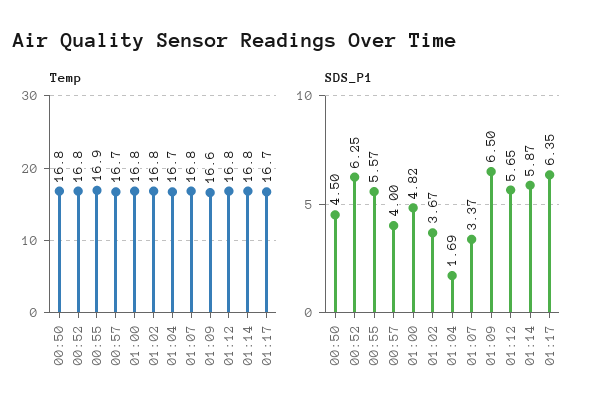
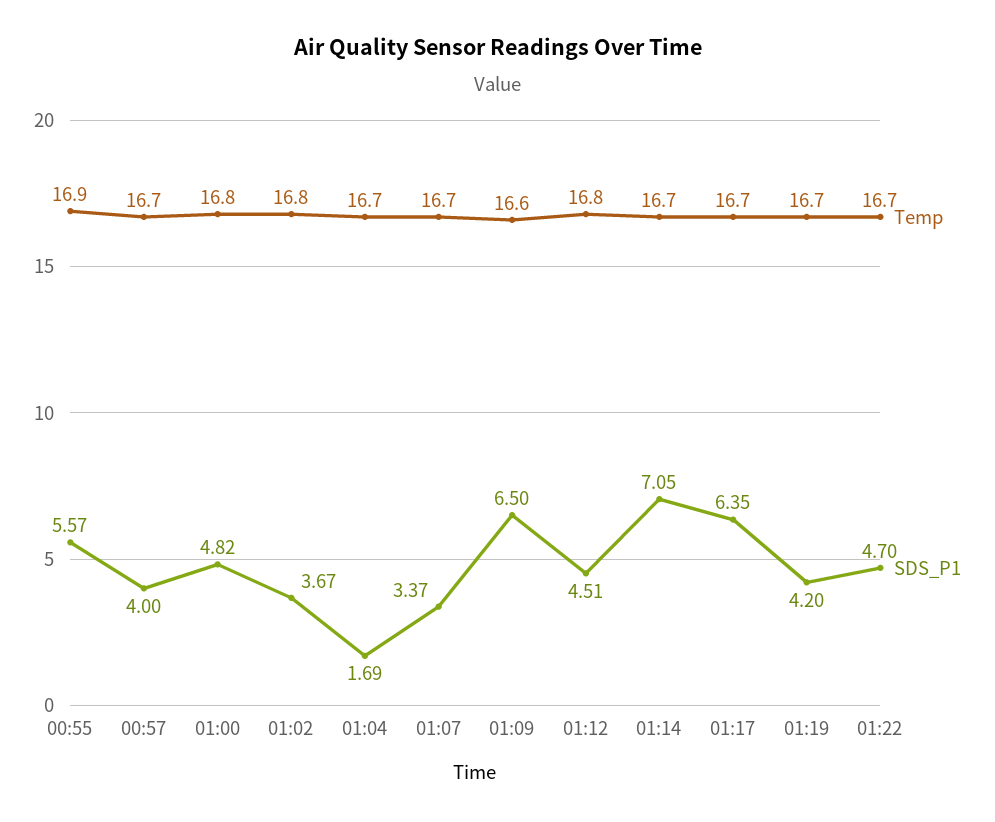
Temp, 00:50: 16.8 -> none
Temp, 00:52: 16.8 -> none
Temp, 01:07: 16.8 -> 16.7
Temp, 01:14: 16.8 -> 16.7
SDS_P1, 00:50: 4.5 -> none
SDS_P1, 00:52: 6.25 -> none
SDS_P1, 01:12: 5.65 -> 4.51
SDS_P1, 01:14: 5.87 -> 7.05
Temp, 01:19: none -> 16.7
SDS_P1, 01:19: none -> 4.2
Temp, 01:22: none -> 16.7
SDS_P1, 01:22: none -> 4.7

